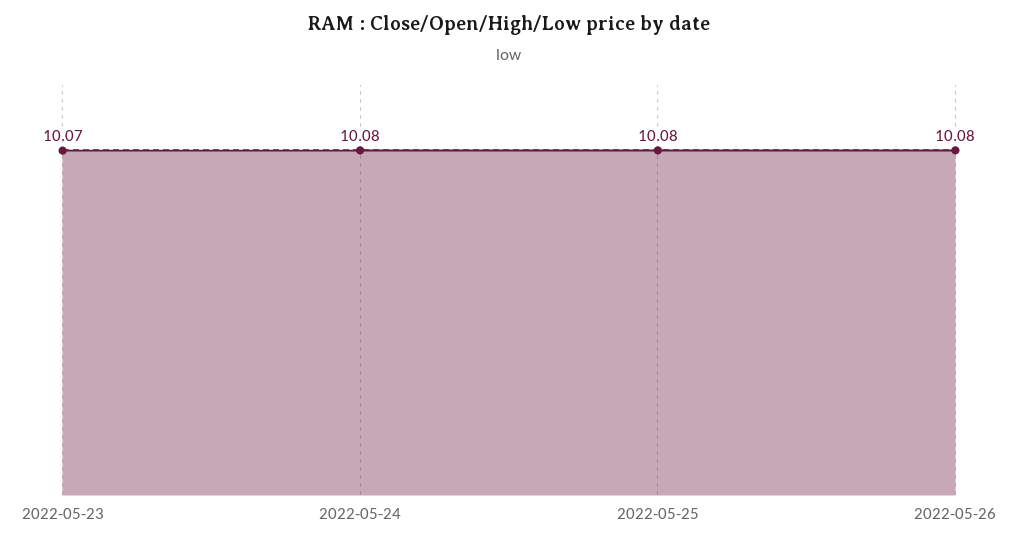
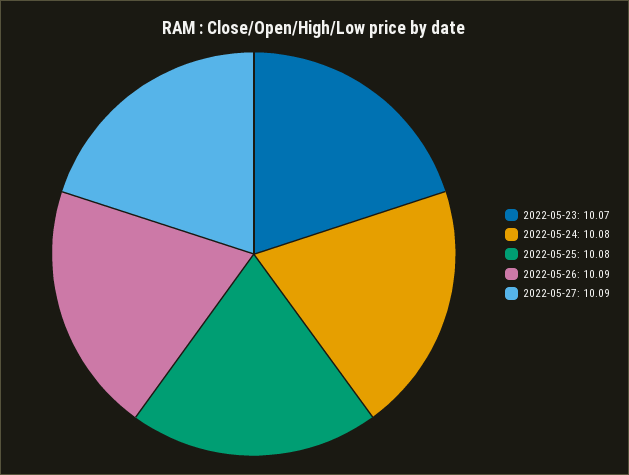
2022-05-26: 10.08 -> 10.09
2022-05-27: none -> 10.09

